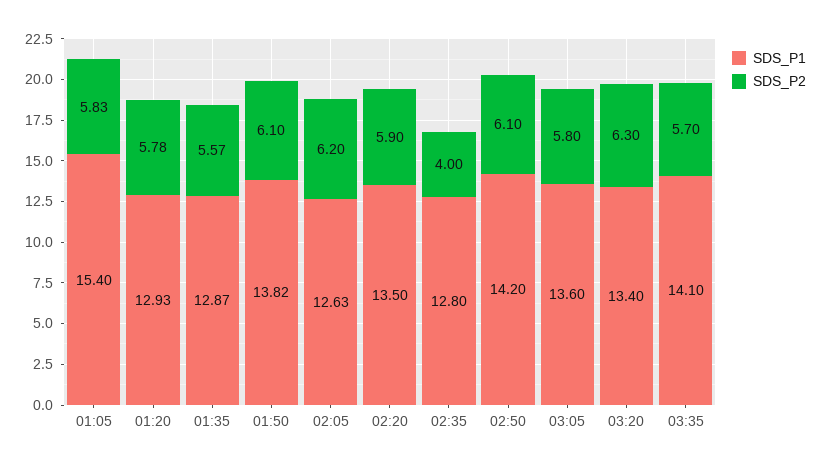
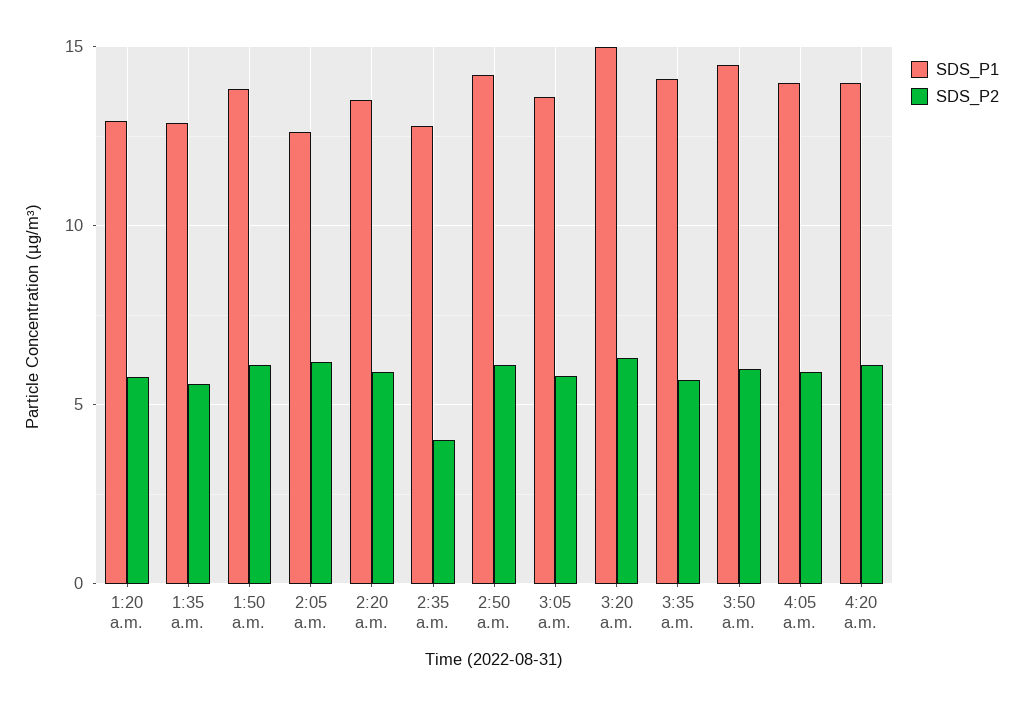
SDS_P1, 01:05: 15.4 -> none
SDS_P2, 01:05: 5.83 -> none
SDS_P1, 03:20: 13.4 -> 15
SDS_P1, 3:50 a.m.: none -> 14.5
SDS_P2, 3:50 a.m.: none -> 6
SDS_P1, 4:05 a.m.: none -> 14
SDS_P2, 4:05 a.m.: none -> 6
SDS_P1, 4:20 a.m.: none -> 14
SDS_P2, 4:20 a.m.: none -> 6

